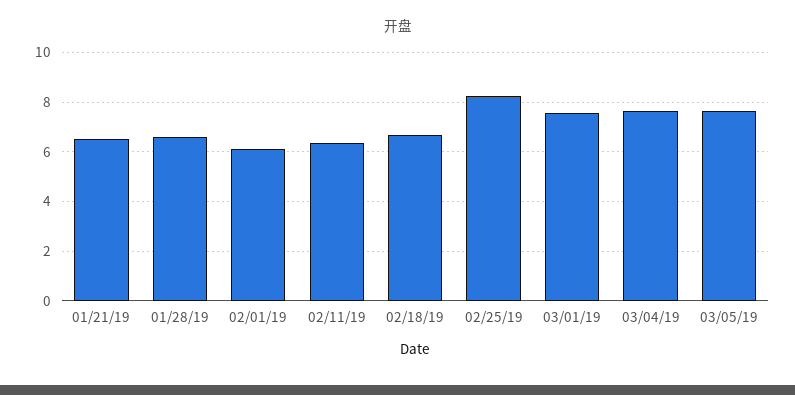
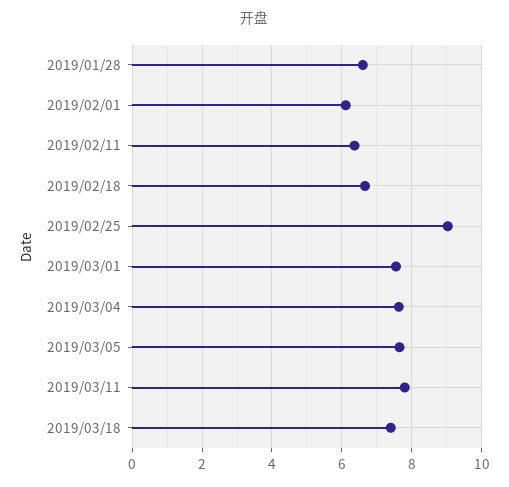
01/21/19: 6.5 -> none
02/25/19: 8.25 -> 9
2019/03/11: none -> 7.8
2019/03/18: none -> 7.4

